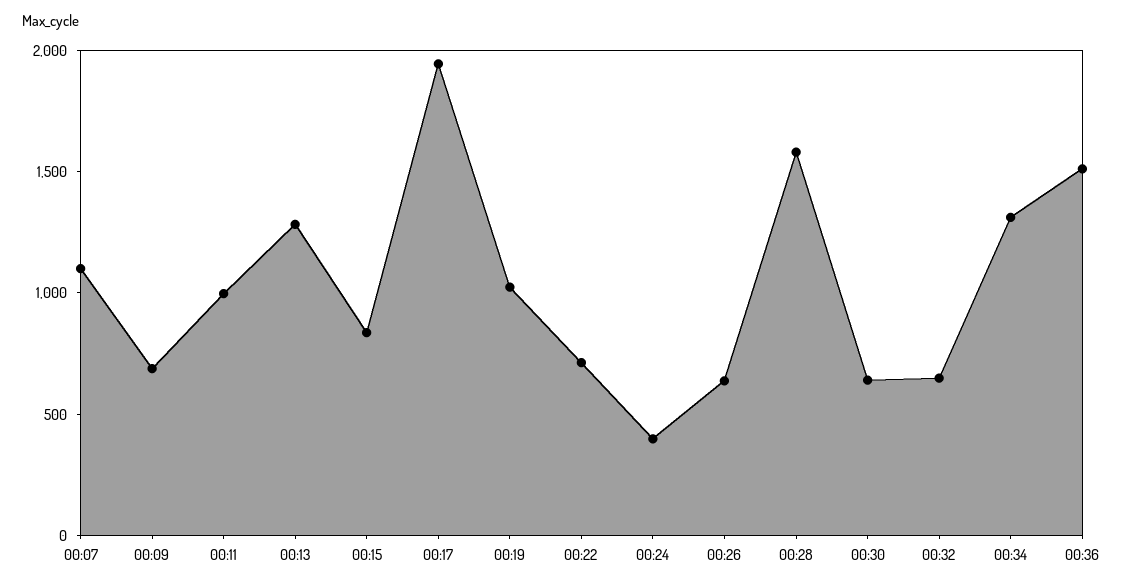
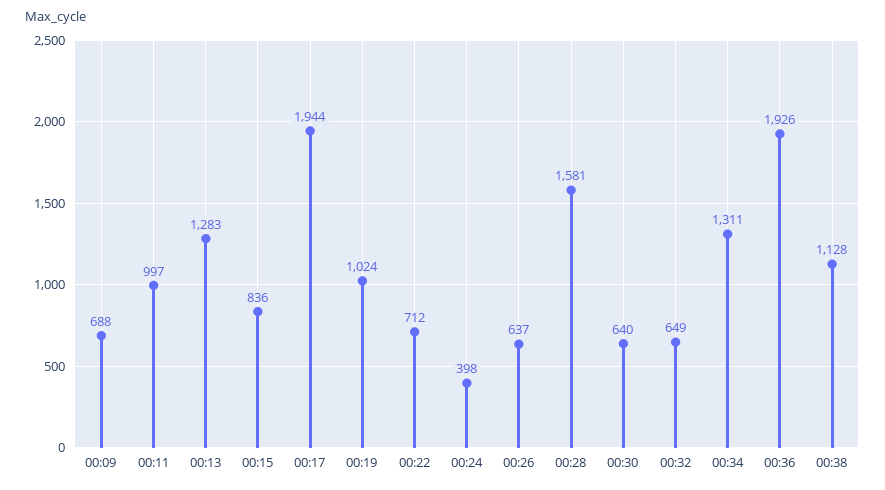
00:07: 1100 -> none
00:36: 1500 -> 1926
00:38: none -> 1128

